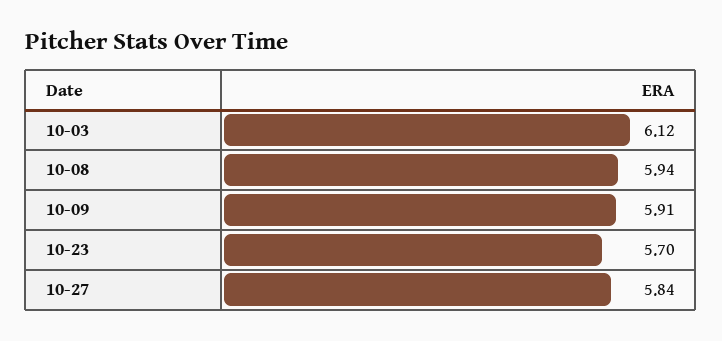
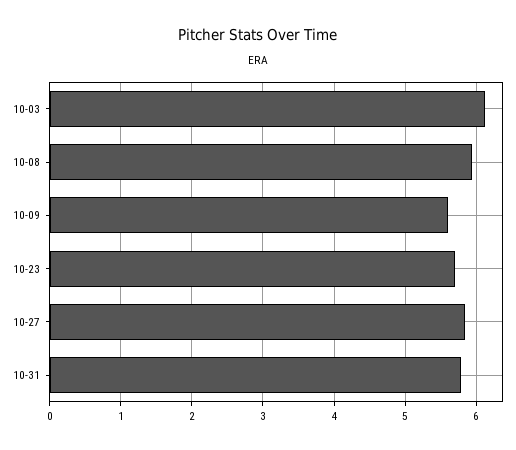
10-09: 5.91 -> 5.6
10-31: none -> 5.8

